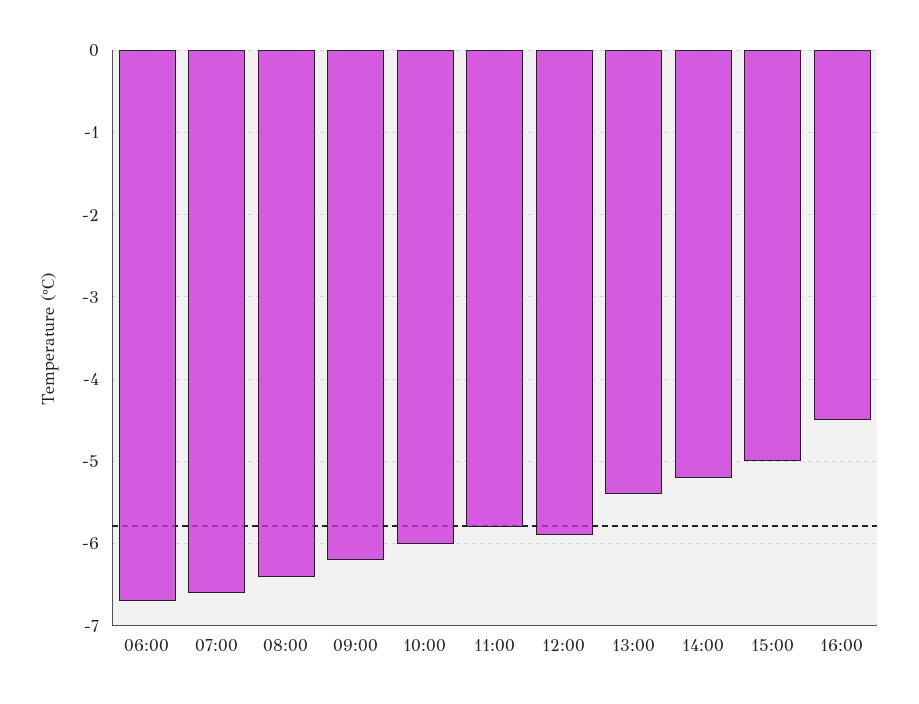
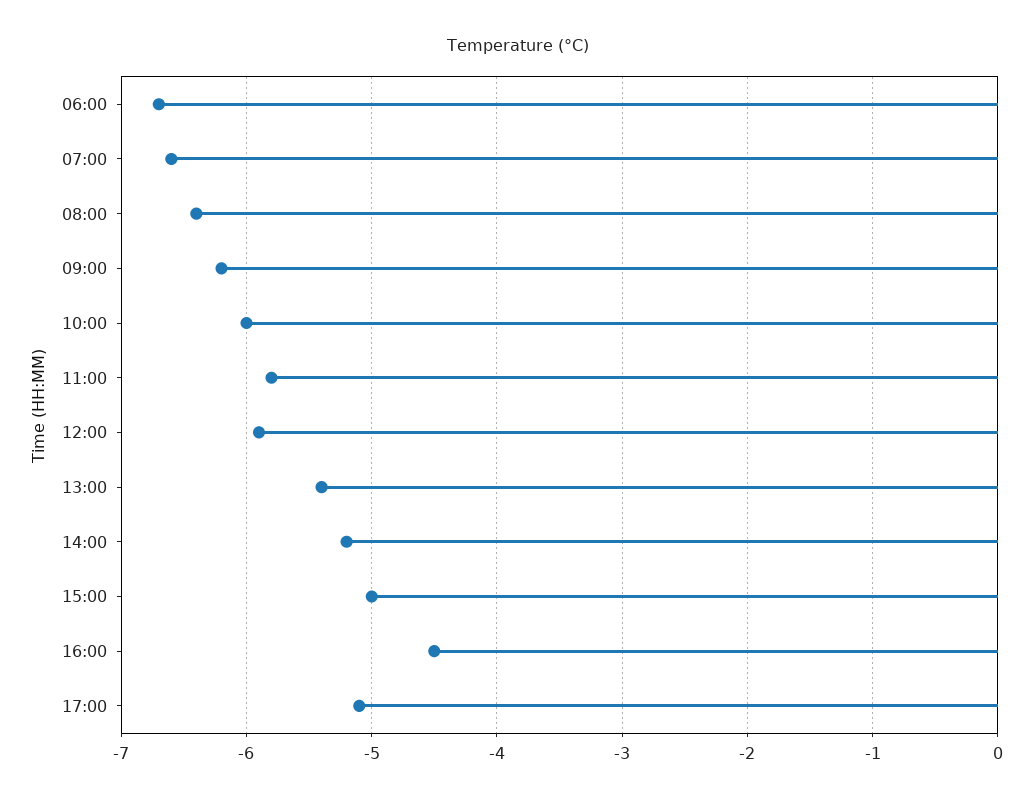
17:00: none -> -5.1

